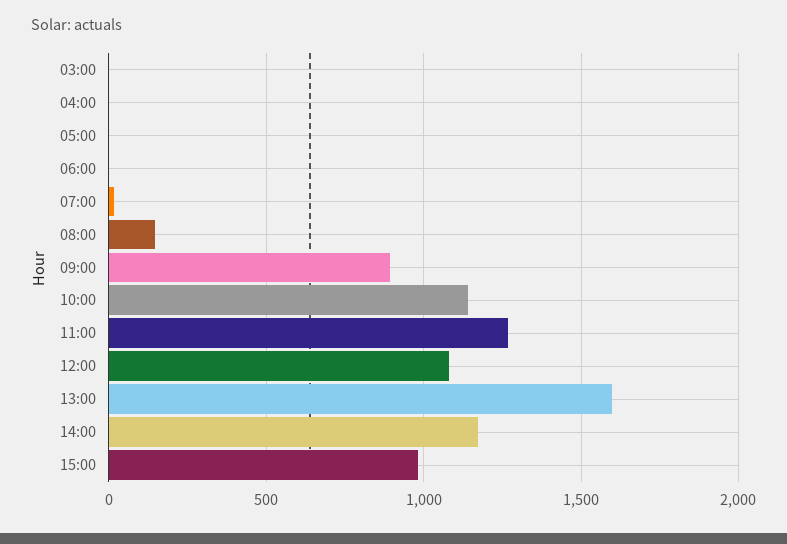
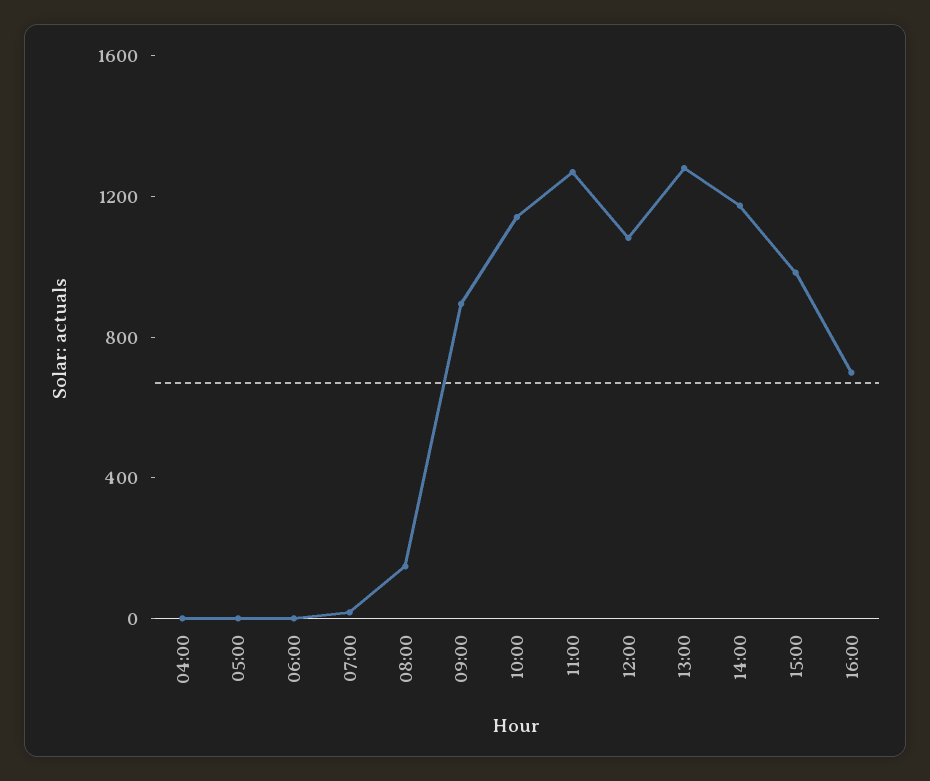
03:00: 0 -> none
13:00: 1600 -> 1300
16:00: none -> 700

